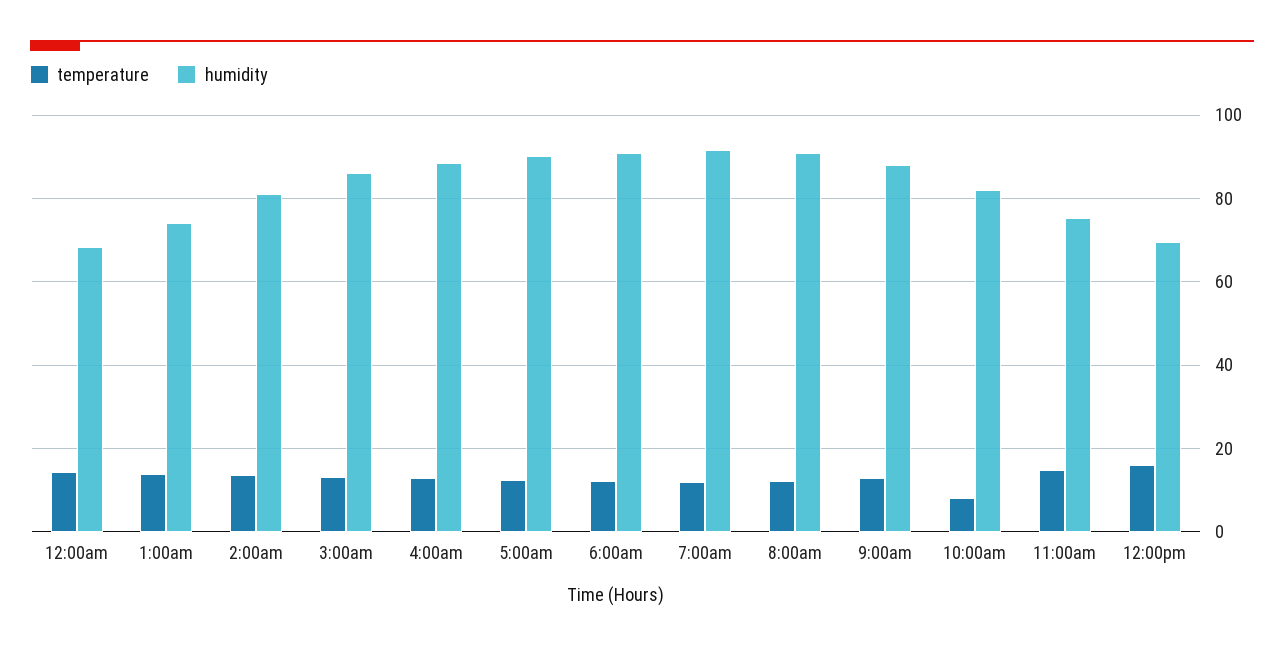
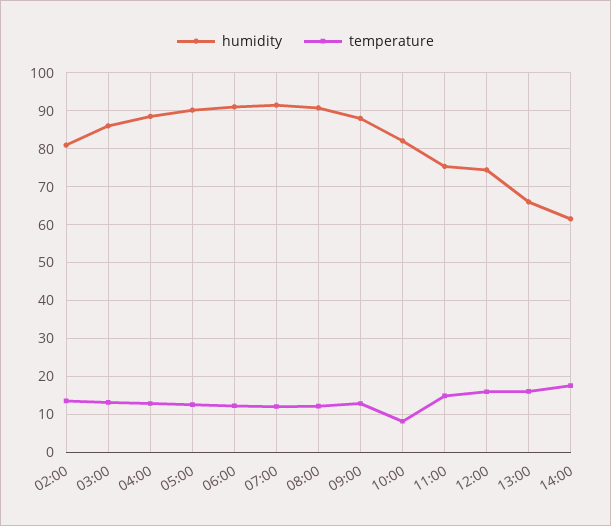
temperature, 12:00am: 14 -> none
humidity, 12:00am: 68 -> none
temperature, 1:00am: 14 -> none
humidity, 1:00am: 74 -> none
humidity, 12:00pm: 70 -> 74
humidity, 13:00: none -> 66
temperature, 13:00: none -> 16
humidity, 14:00: none -> 62
temperature, 14:00: none -> 18

